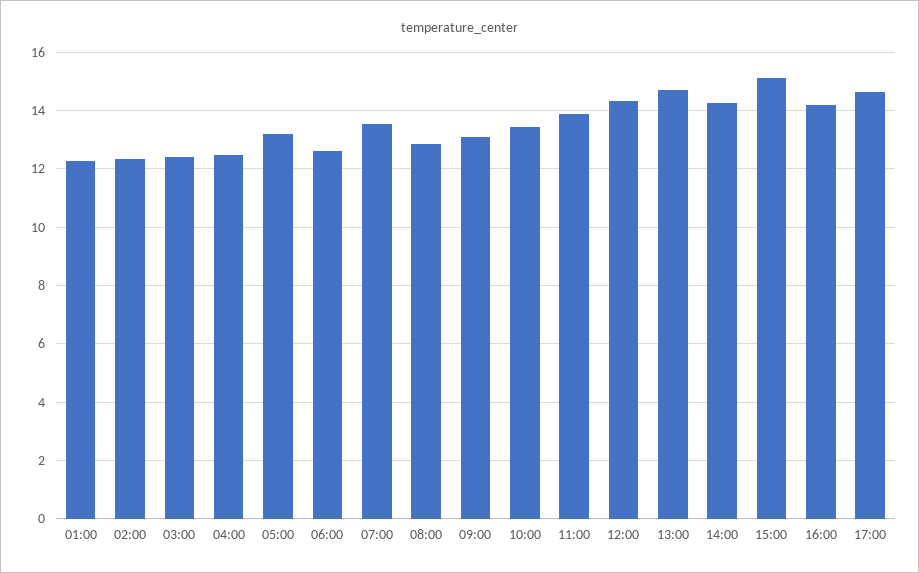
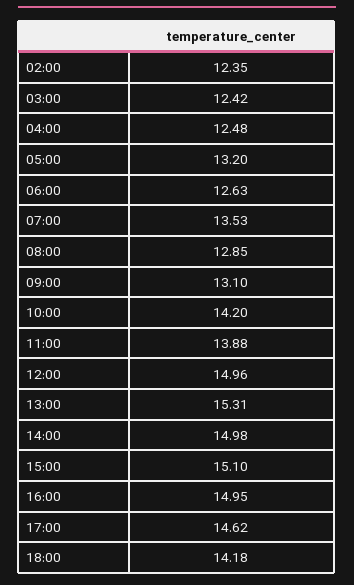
01:00: 12.25 -> none
10:00: 13.5 -> 14.2
12:00: 14.25 -> 14.96
13:00: 14.75 -> 15.31
14:00: 14.25 -> 14.98
16:00: 14.25 -> 14.95
18:00: none -> 14.18

